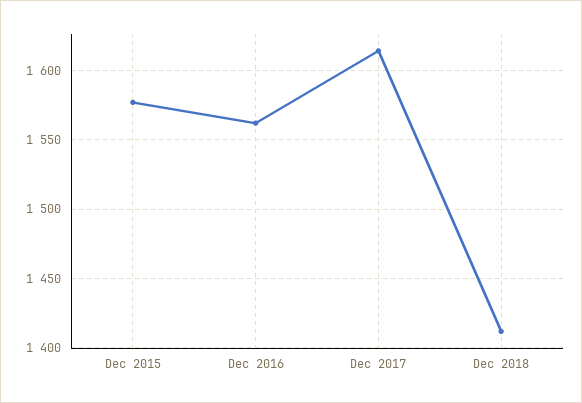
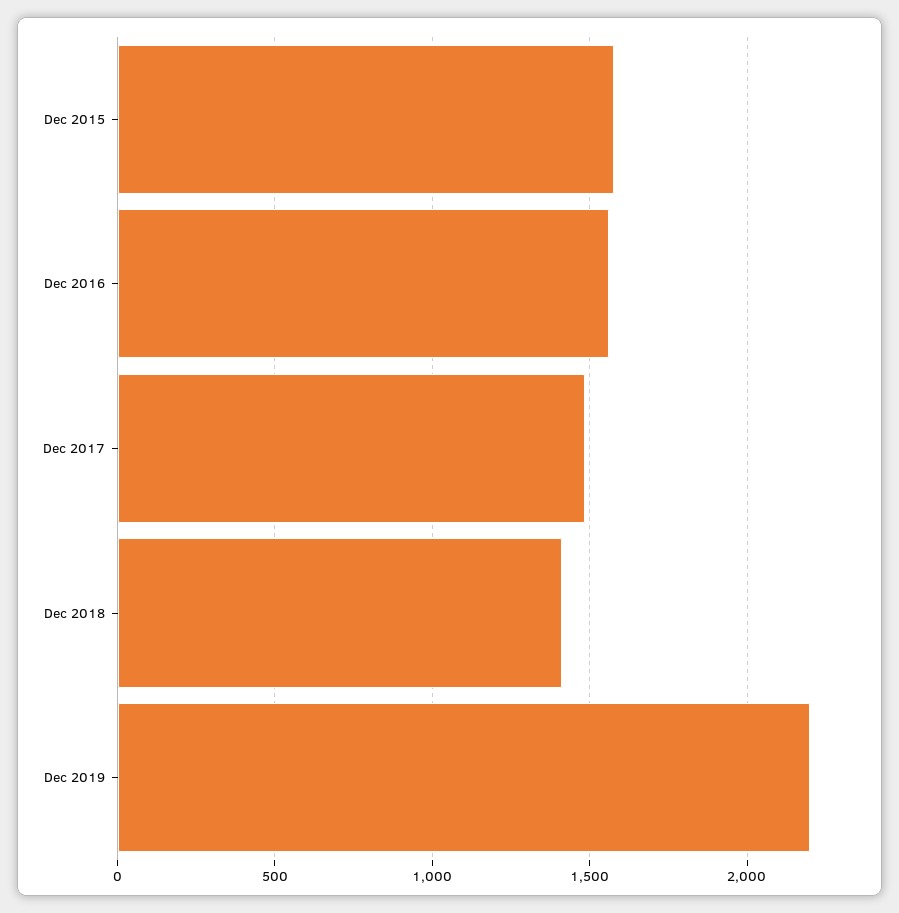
Dec 2017: 1615 -> 1500
Dec 2019: none -> 2200

